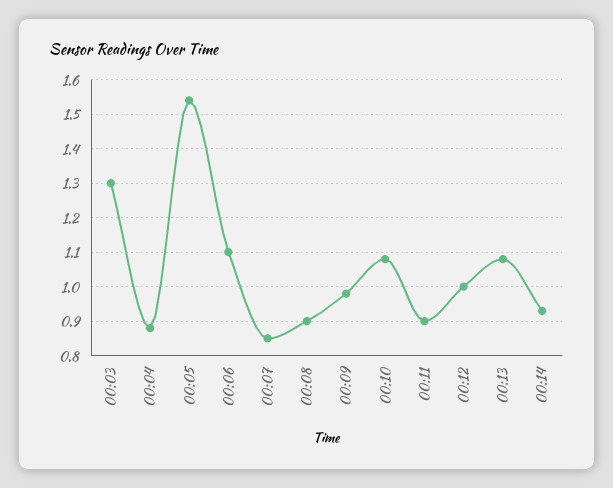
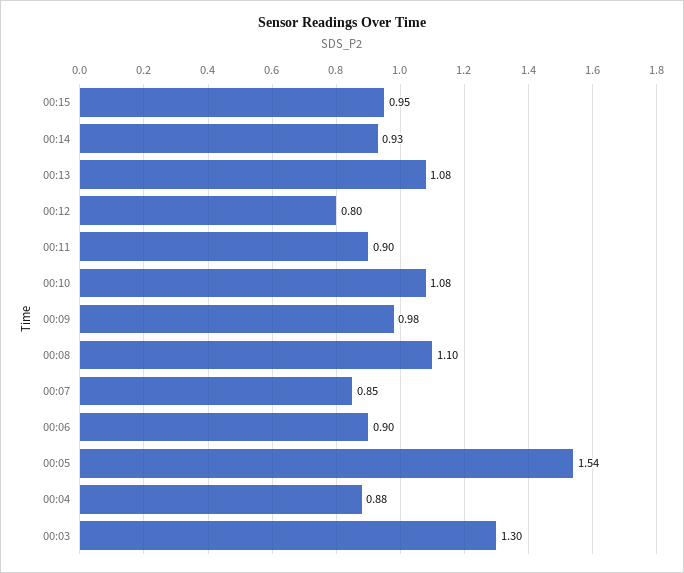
00:06: 1.1 -> 0.9
00:08: 0.9 -> 1.1
00:12: 1 -> 0.8
00:15: none -> 0.95

